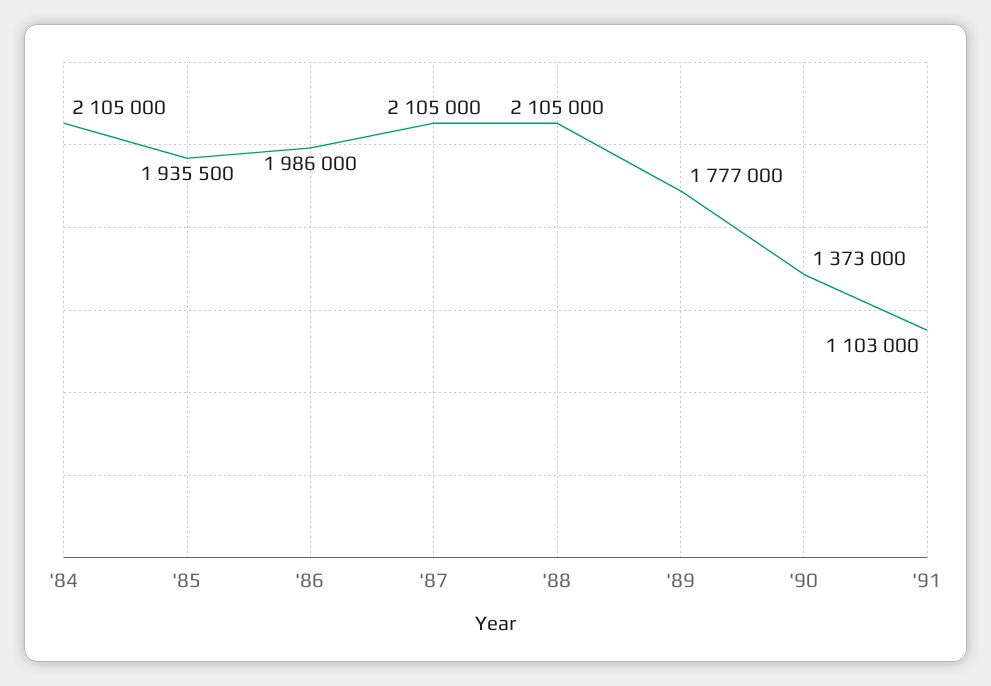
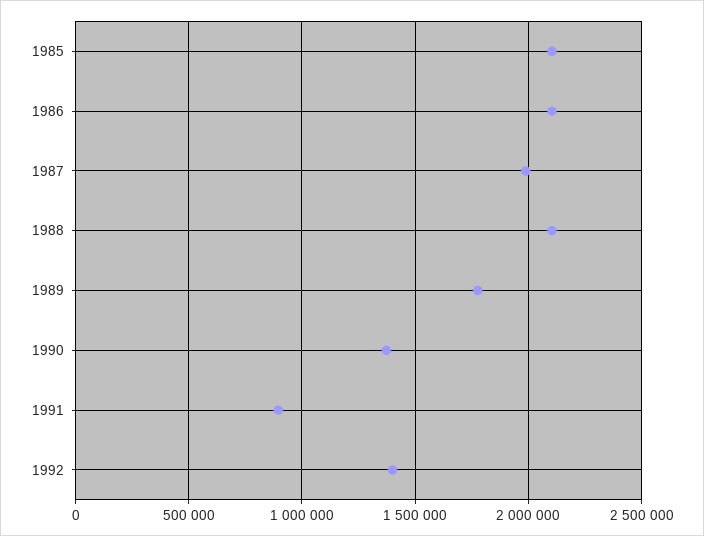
'84: 2105000 -> none
'85: 1935500 -> 2100000
'86: 1986000 -> 2100000
'87: 2105000 -> 2000000
'91: 1103000 -> 900000
1992: none -> 1400000

